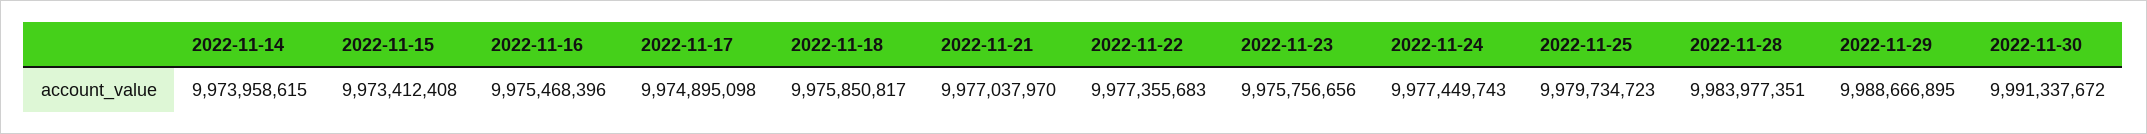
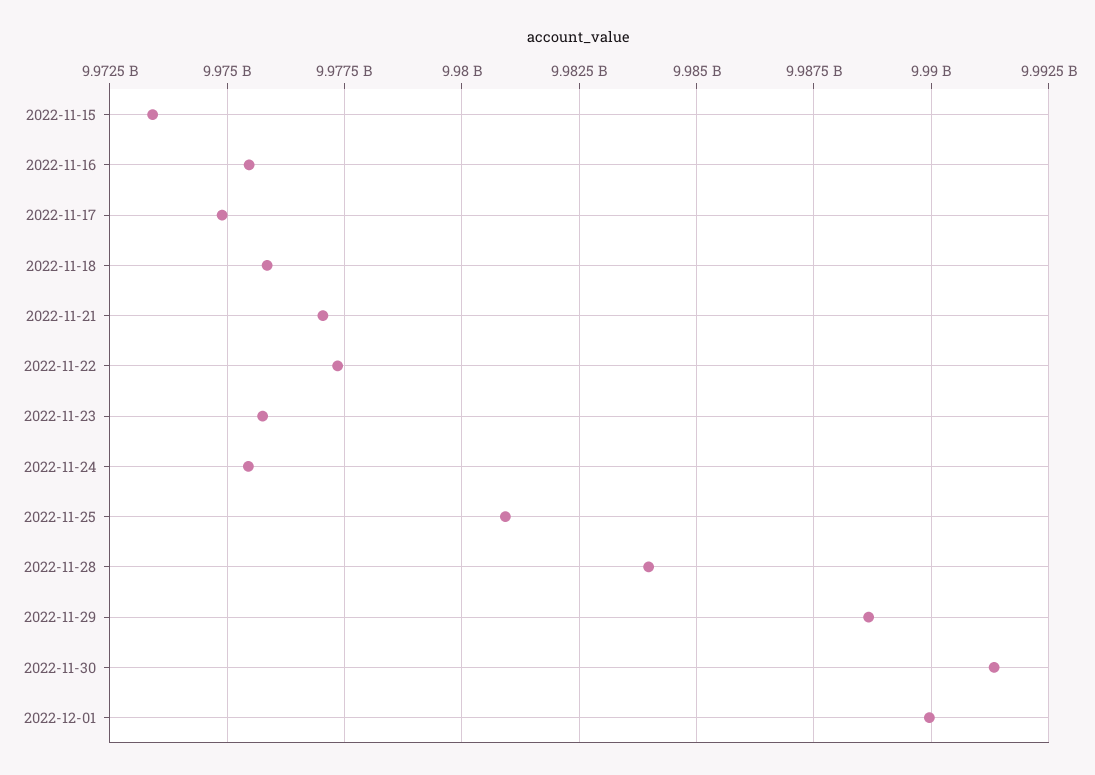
2022-11-14: 9973958615 -> none
2022-11-24: 9977449743 -> 9975500000
2022-11-25: 9979734723 -> 9981000000
2022-12-01: none -> 9990000000

